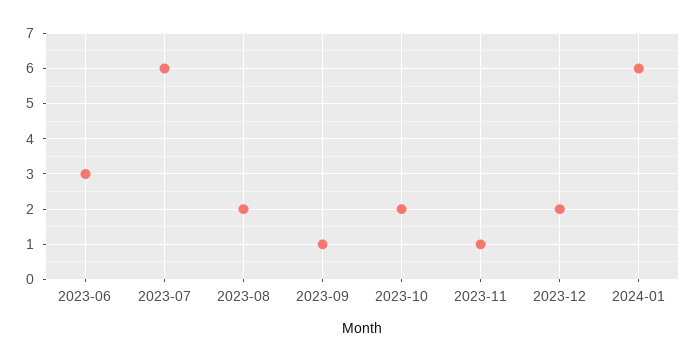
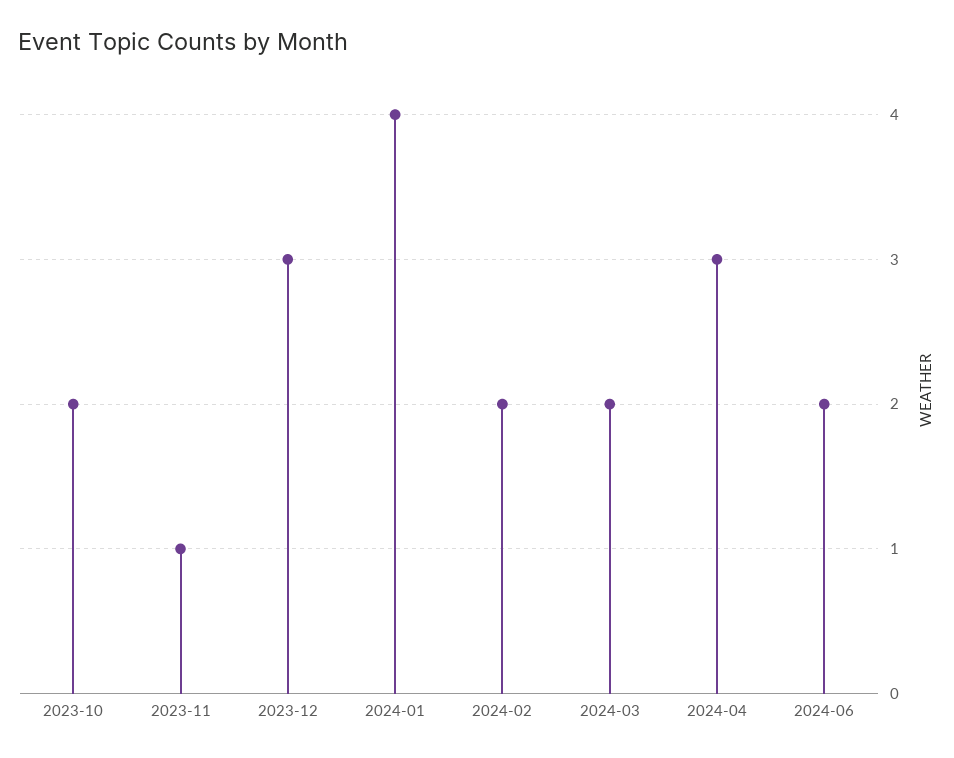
2023-06: 3 -> none
2023-07: 6 -> none
2023-08: 2 -> none
2023-09: 1 -> none
2023-12: 2 -> 3
2024-01: 6 -> 4
2024-02: none -> 2
2024-03: none -> 2
2024-04: none -> 3
2024-06: none -> 2

